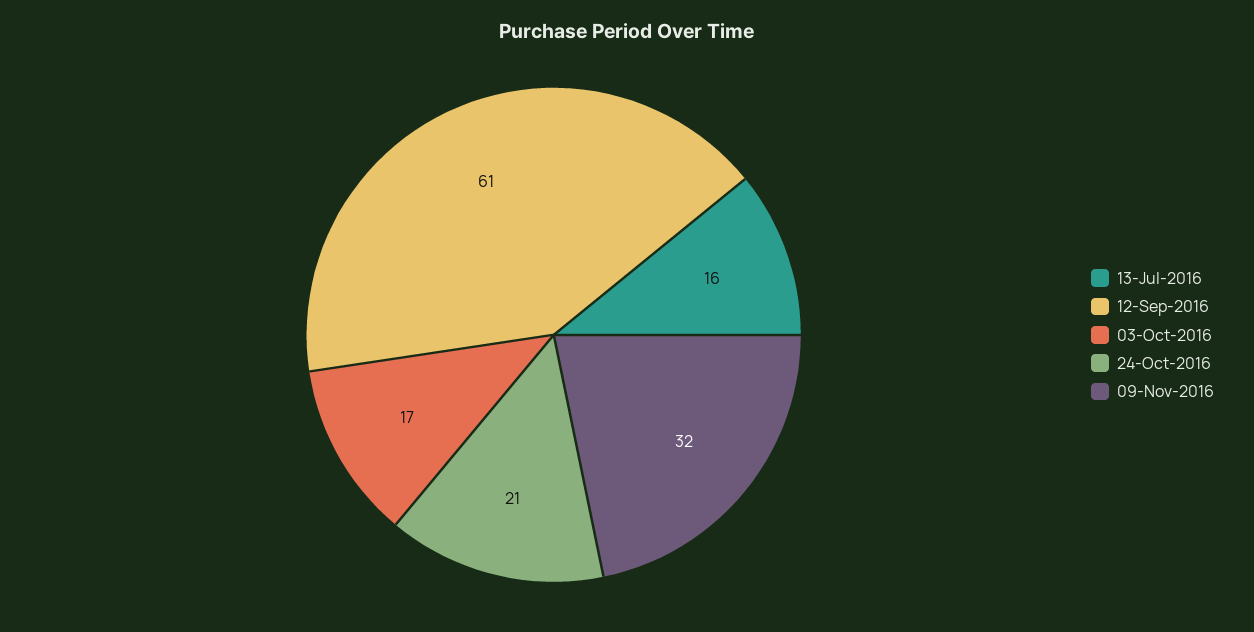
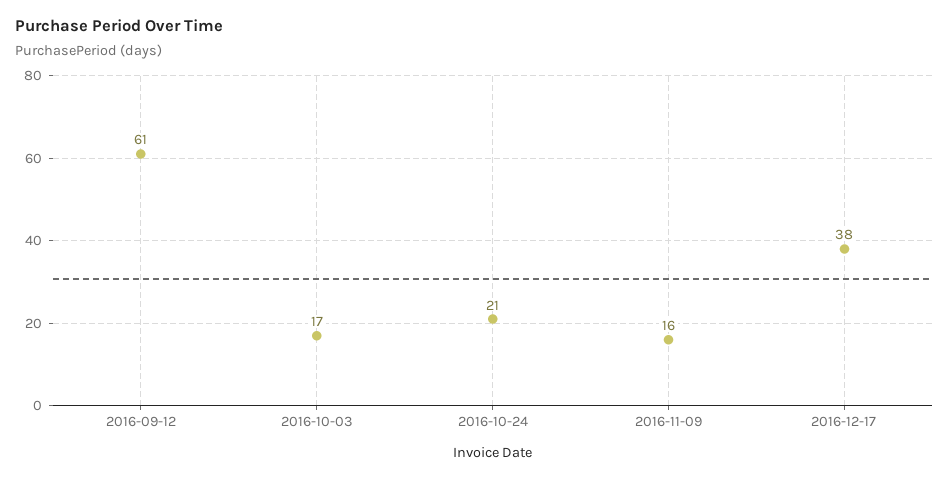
13-Jul-2016: 16 -> none
09-Nov-2016: 32 -> 16
2016-12-17: none -> 38

